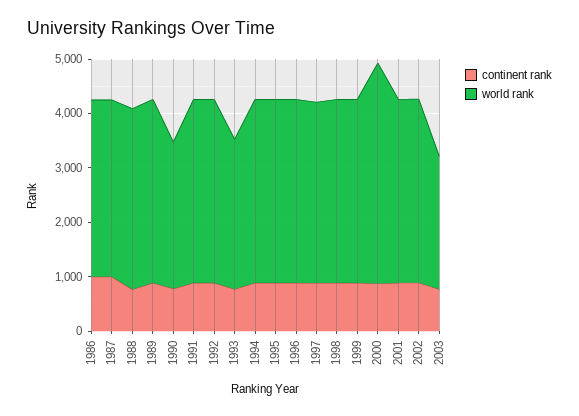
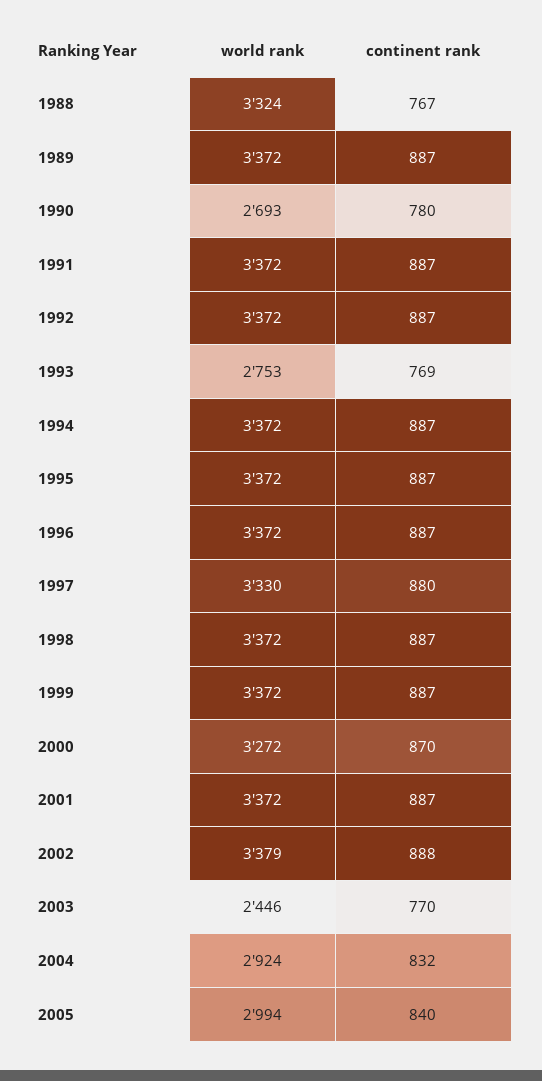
continent rank, 1986: 1000 -> none
world rank, 1986: 3200 -> none
continent rank, 1987: 1000 -> none
world rank, 1987: 3200 -> none
world rank, 2000: 4000 -> 3272
world rank, 2004: none -> 2924
continent rank, 2004: none -> 832
world rank, 2005: none -> 2994
continent rank, 2005: none -> 840

